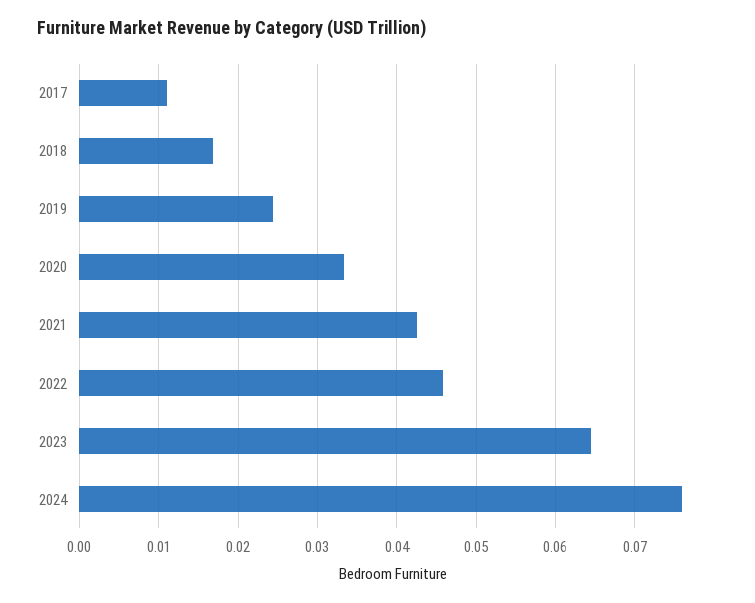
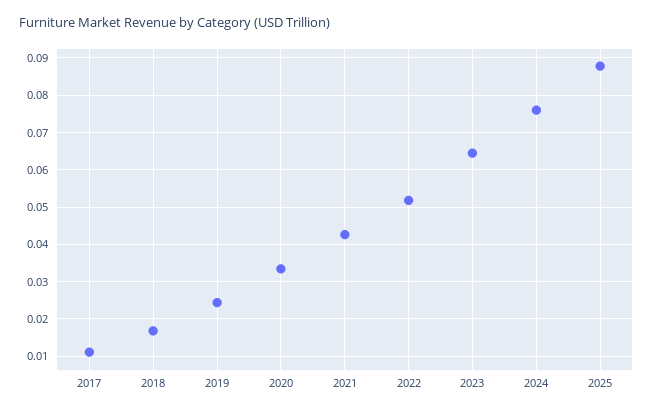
2022: 0.046 -> 0.052
2025: none -> 0.088

